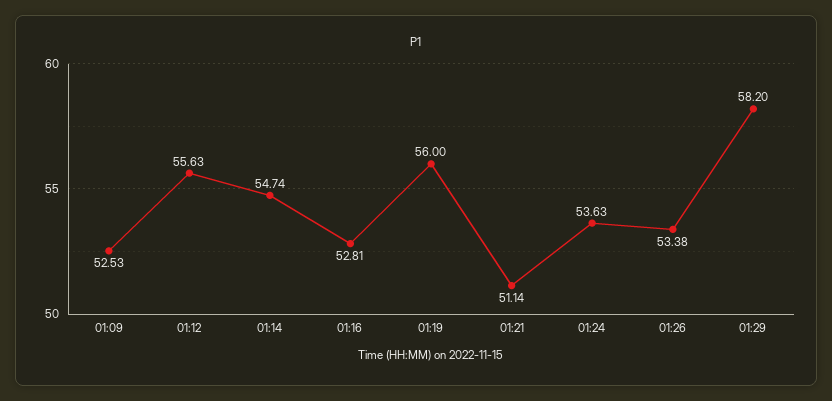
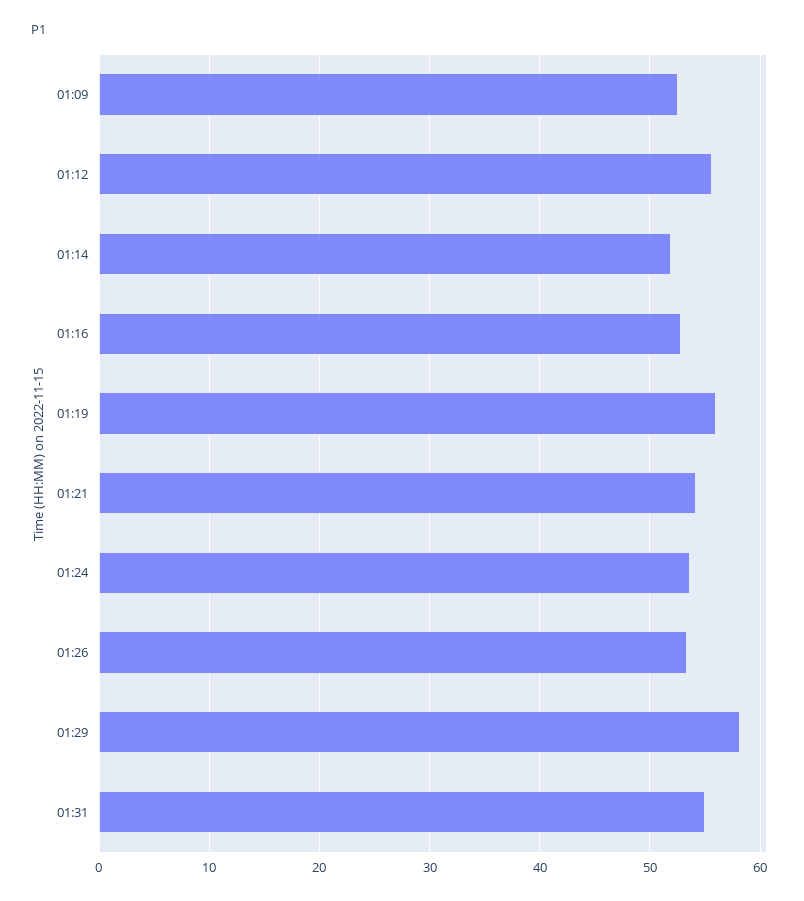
01:14: 54.74 -> 52
01:21: 51.14 -> 54
01:31: none -> 55

